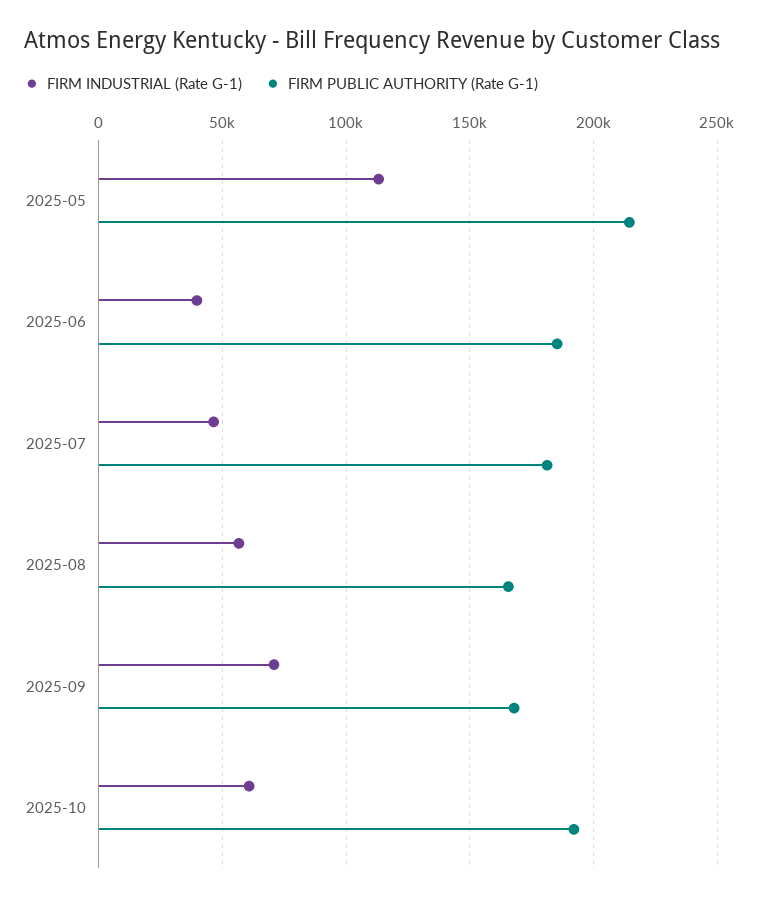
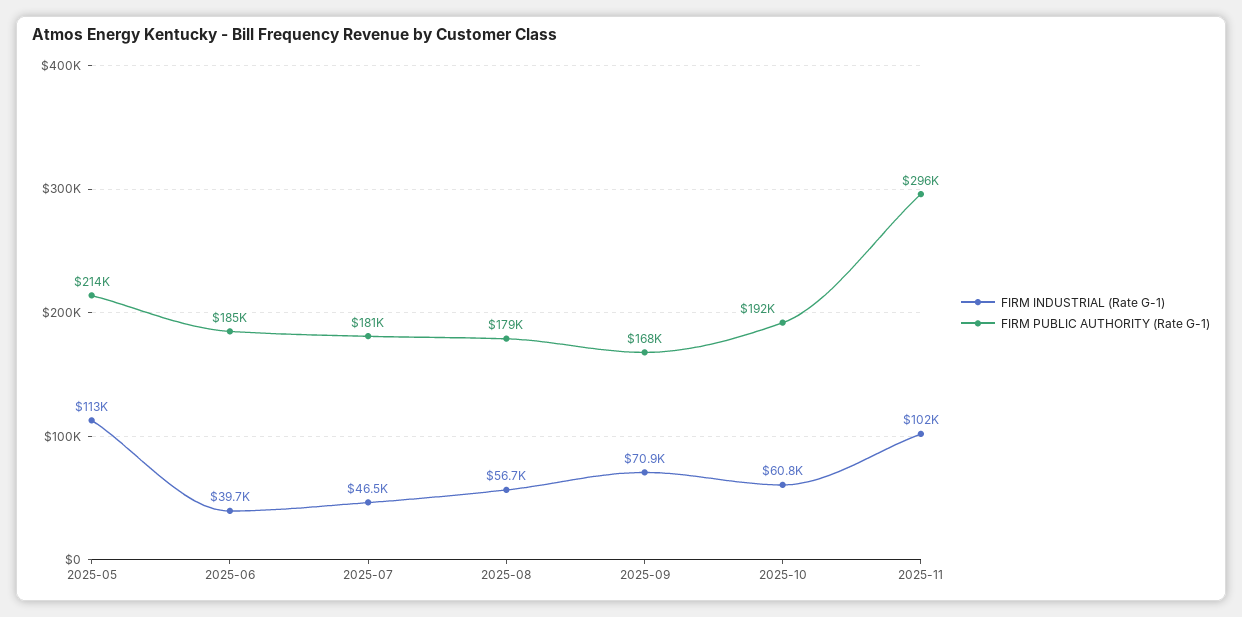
FIRM PUBLIC AUTHORITY (Rate G-1), 2025-08: 165000 -> 179000
FIRM INDUSTRIAL (Rate G-1), 2025-11: none -> 102000
FIRM PUBLIC AUTHORITY (Rate G-1), 2025-11: none -> 296000

